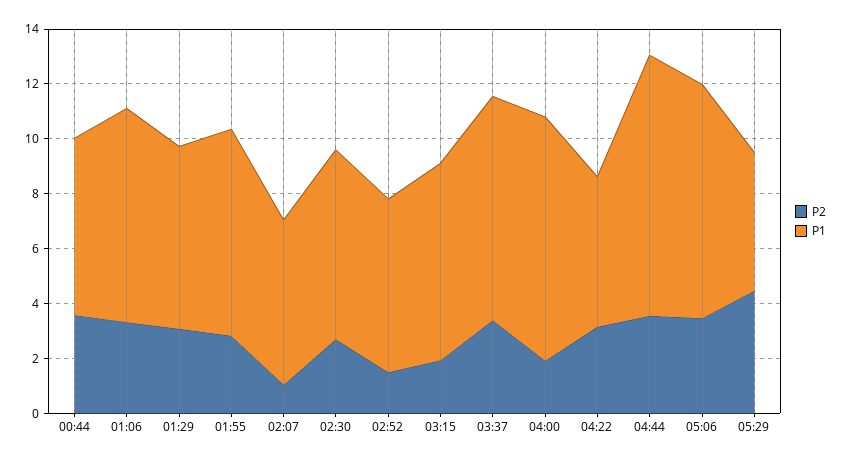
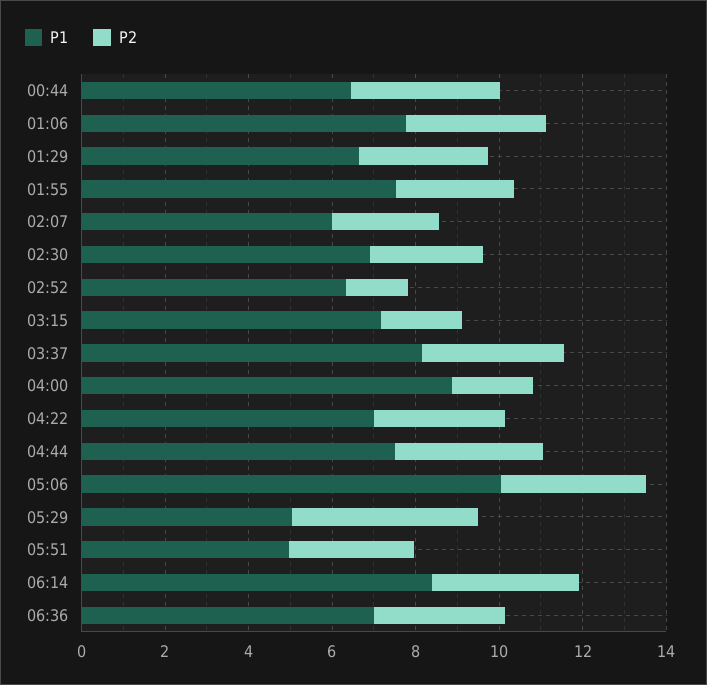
P2, 02:07: 1 -> 2.5
P1, 04:22: 5.5 -> 7
P1, 04:44: 9.5 -> 7.5
P1, 05:06: 8.5 -> 10
P1, 05:51: none -> 5
P2, 05:51: none -> 3
P1, 06:14: none -> 8.5
P2, 06:14: none -> 3.5
P1, 06:36: none -> 7
P2, 06:36: none -> 3

